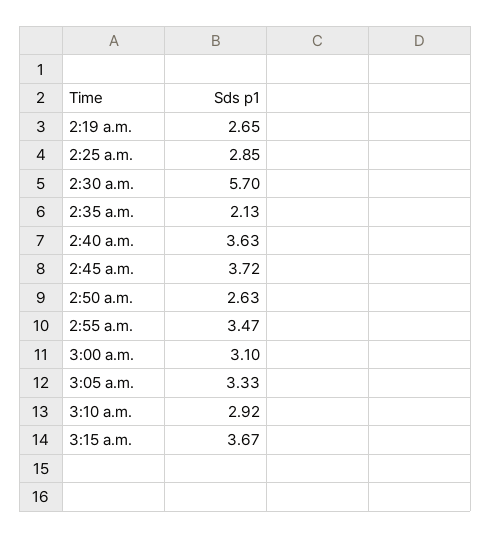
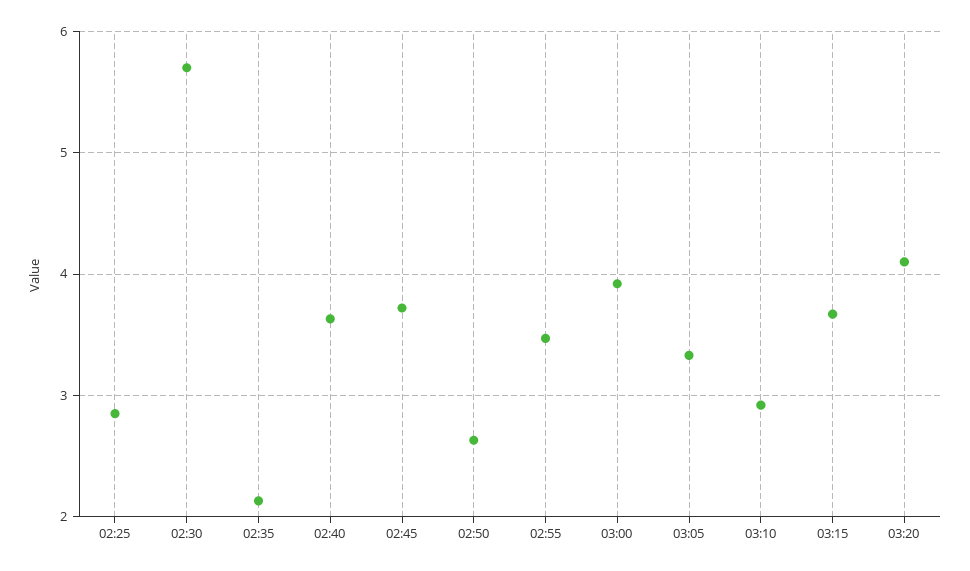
2:19 a.m.: 2.65 -> none
3:00 a.m.: 3.1 -> 3.9
03:20: none -> 4.1

